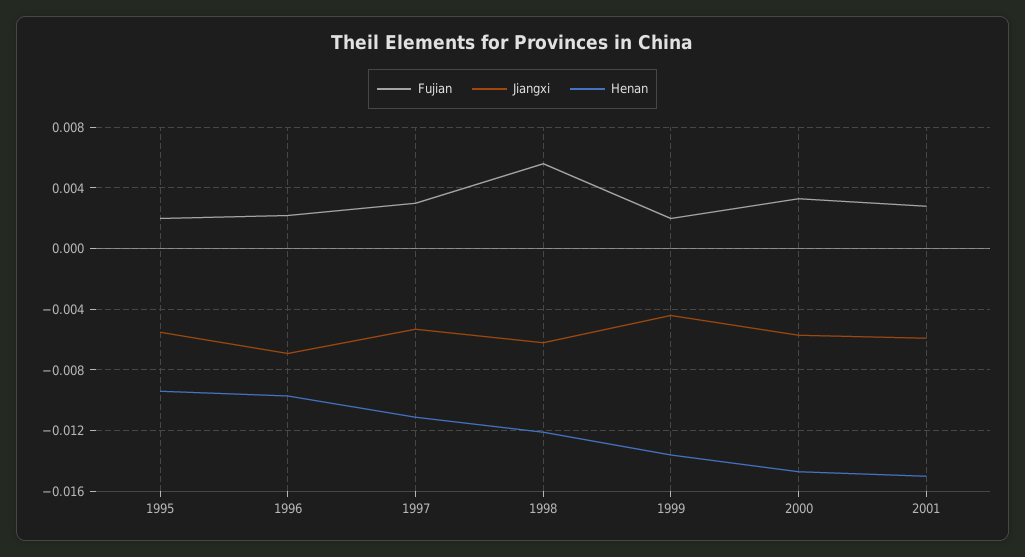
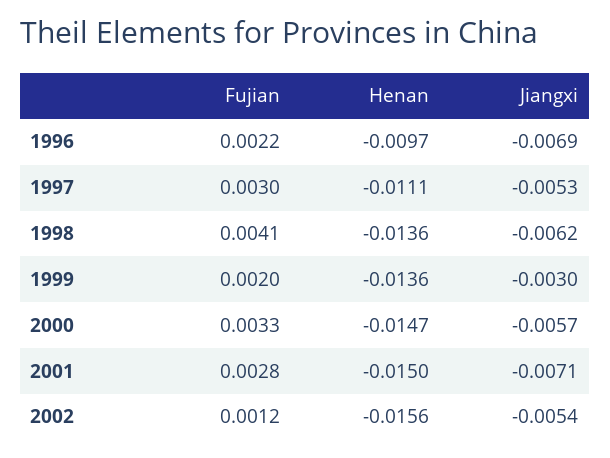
Fujian, 1995: 0.002 -> none
Jiangxi, 1995: -0.0055 -> none
Henan, 1995: -0.0095 -> none
Fujian, 1998: 0.0055 -> 0.0041
Henan, 1998: -0.012 -> -0.0136
Jiangxi, 1999: -0.0045 -> -0.003
Jiangxi, 2001: -0.006 -> -0.0071
Fujian, 2002: none -> 0.0012
Henan, 2002: none -> -0.0156
Jiangxi, 2002: none -> -0.0054

